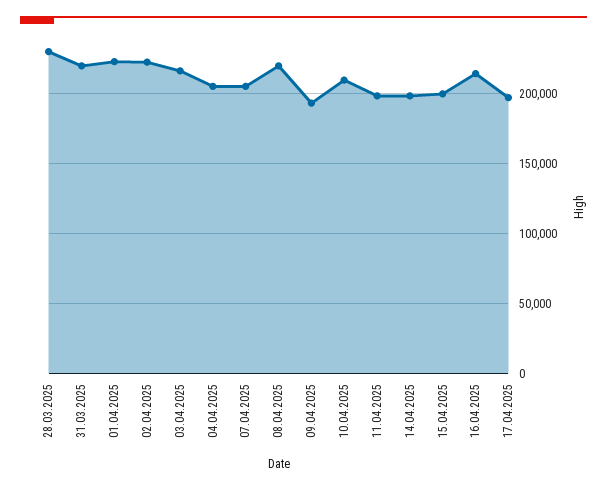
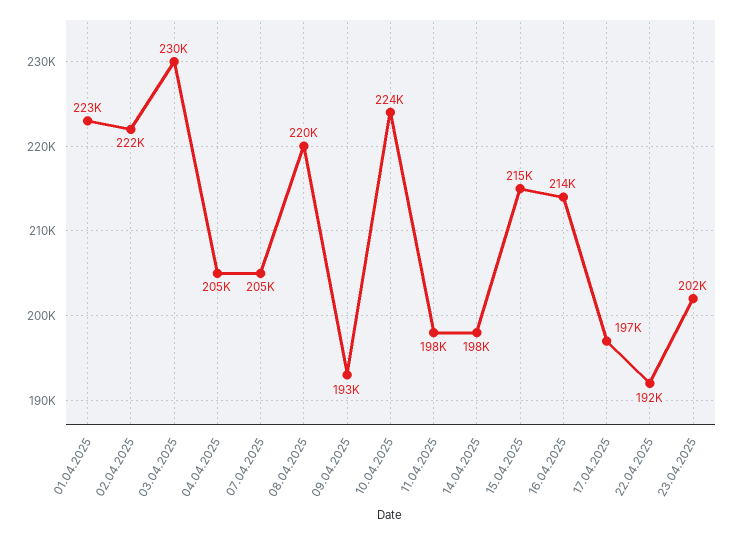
28.03.2025: 230000 -> none
31.03.2025: 220000 -> none
03.04.2025: 215000 -> 230000
10.04.2025: 210000 -> 224000
15.04.2025: 200000 -> 215000
22.04.2025: none -> 192000
23.04.2025: none -> 202000

